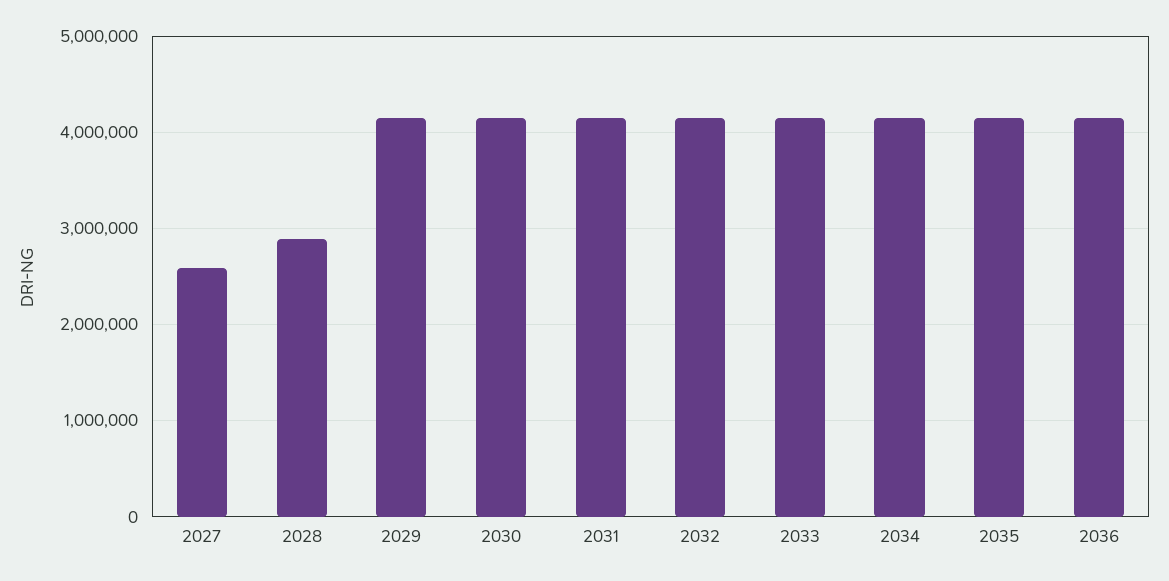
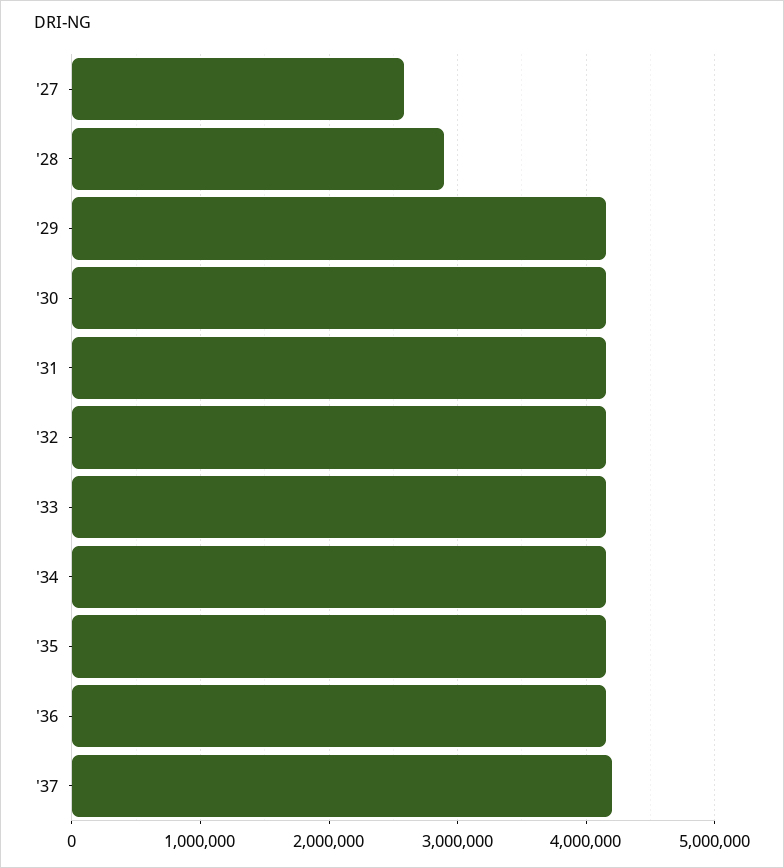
'37: none -> 4200000

